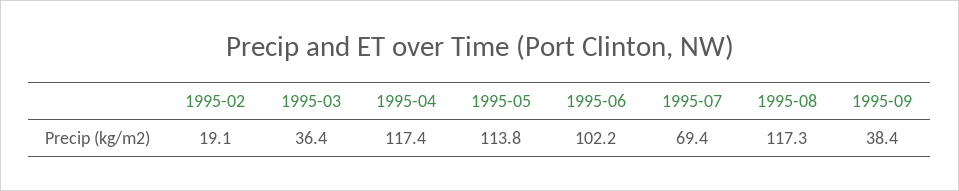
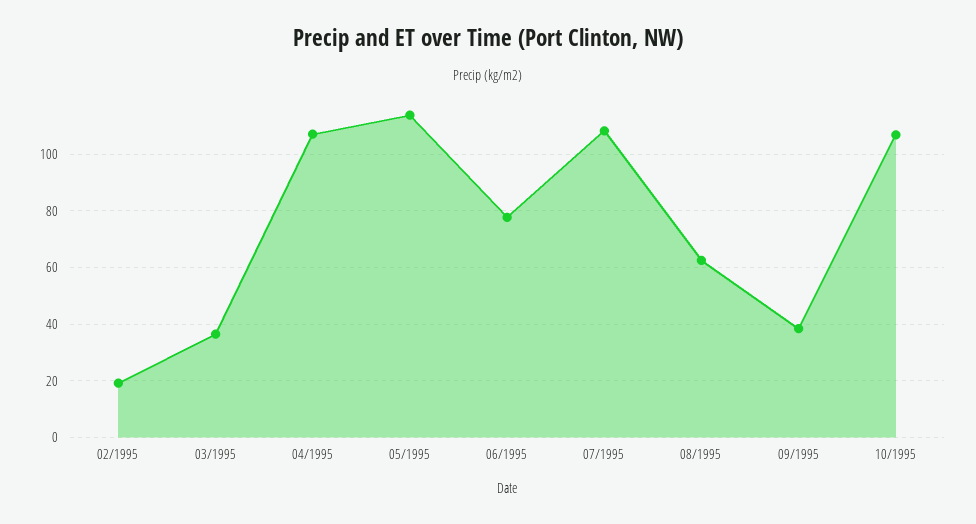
1995-04: 117.4 -> 107.5
1995-06: 102.2 -> 77.5
1995-07: 69.4 -> 107.5
1995-08: 117.3 -> 62.5
10/1995: none -> 107.5

